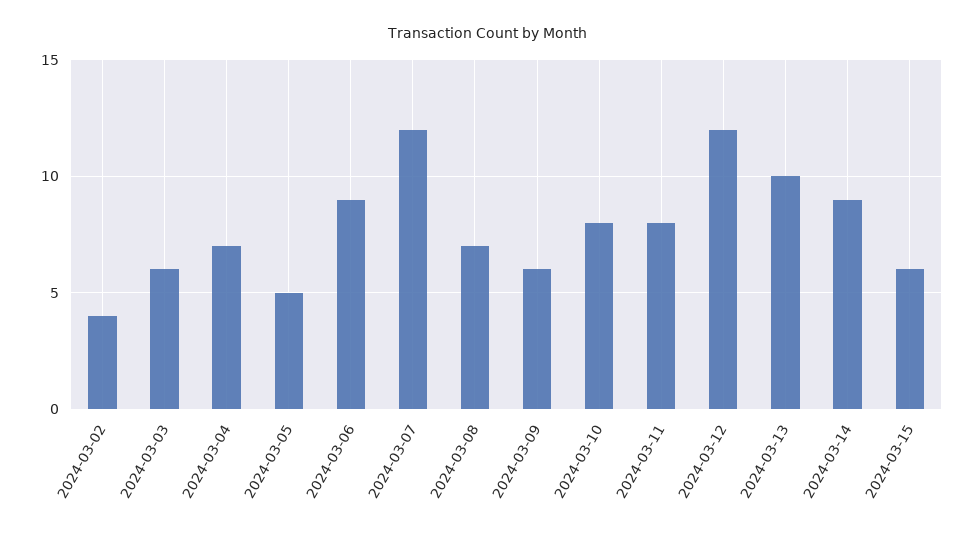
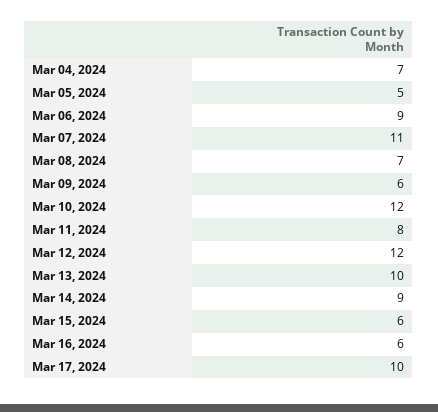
2024-03-02: 4 -> none
2024-03-03: 6 -> none
2024-03-07: 12 -> 11
2024-03-10: 8 -> 12
Mar 16, 2024: none -> 6
Mar 17, 2024: none -> 10

